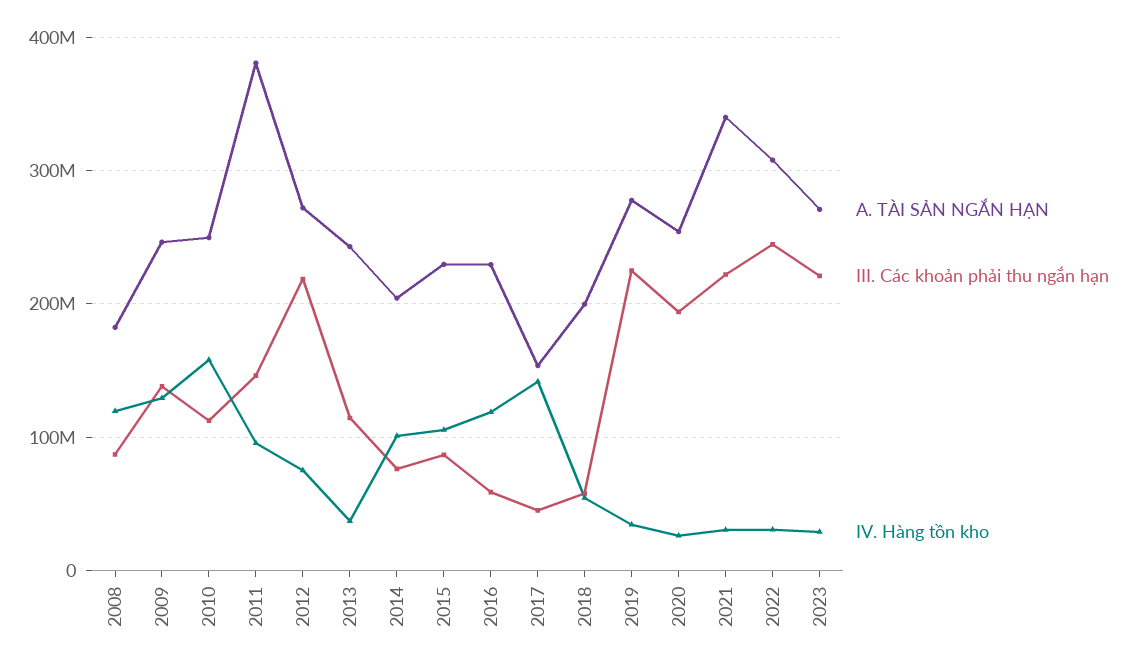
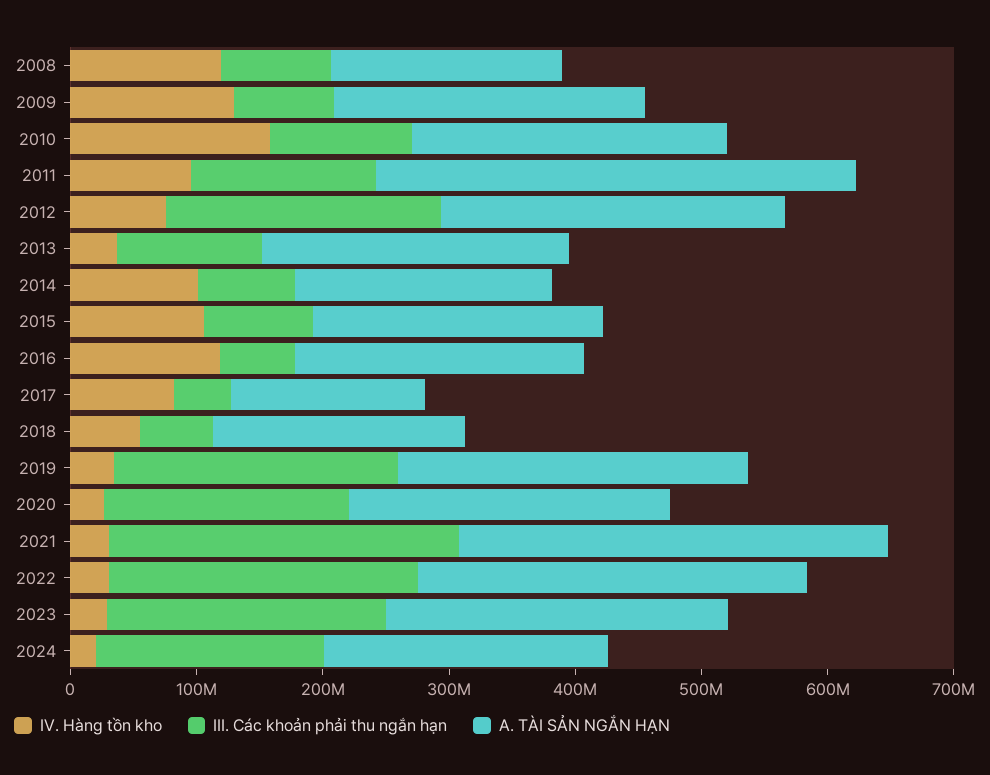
III. Các khoản phải thu ngắn hạn, 2009: 140000000 -> 80000000
IV. Hàng tồn kho, 2017: 140000000 -> 80000000
III. Các khoản phải thu ngắn hạn, 2021: 220000000 -> 280000000
IV. Hàng tồn kho, 2024: none -> 20000000
III. Các khoản phải thu ngắn hạn, 2024: none -> 180000000
A. TÀI SẢN NGẮN HẠN, 2024: none -> 220000000

